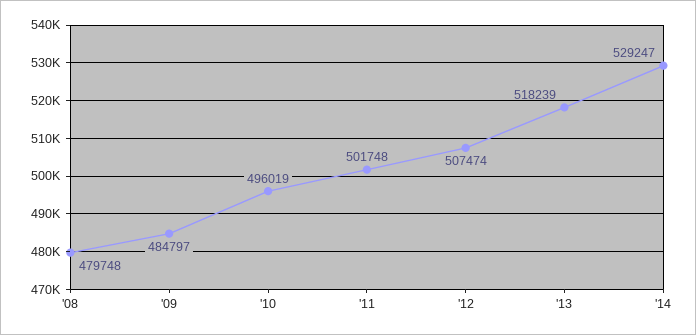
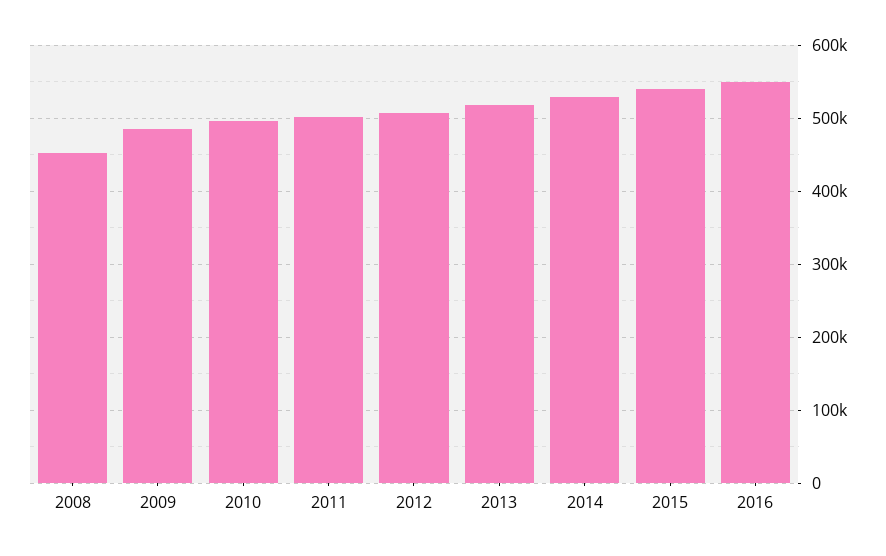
'08: 479748 -> 450000
2015: none -> 540000
2016: none -> 550000

